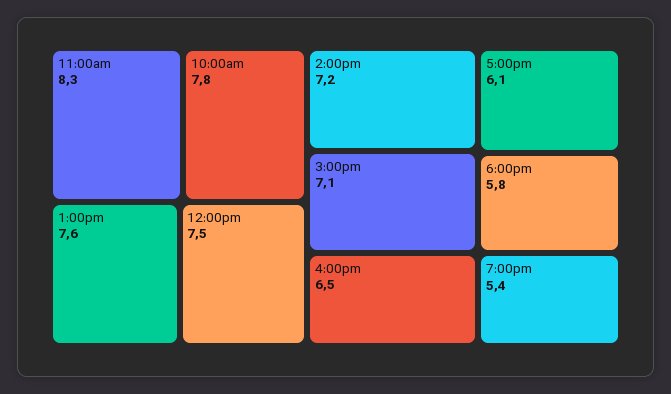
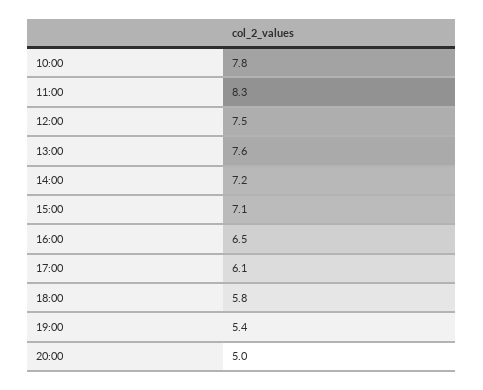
20:00: none -> 5

